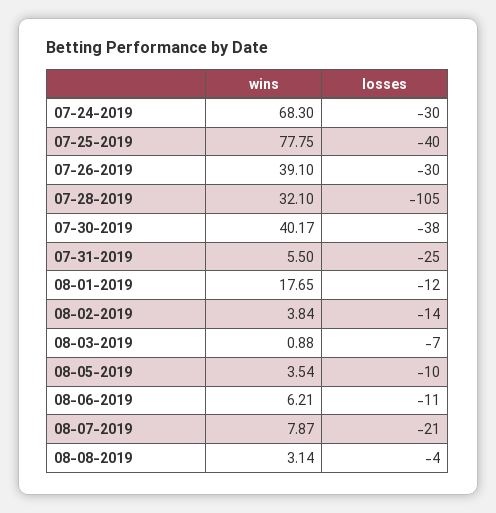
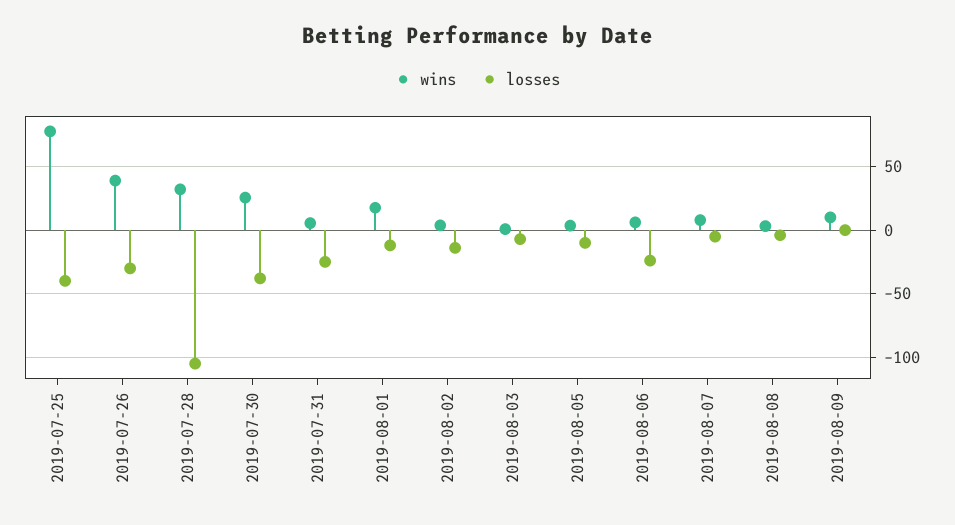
wins, 07-24-2019: 68.3 -> none
losses, 07-24-2019: -30 -> none
wins, 07-30-2019: 40.17 -> 25
losses, 08-06-2019: -11 -> -25
losses, 08-07-2019: -21 -> -5
wins, 2019-08-09: none -> 10
losses, 2019-08-09: none -> 0

